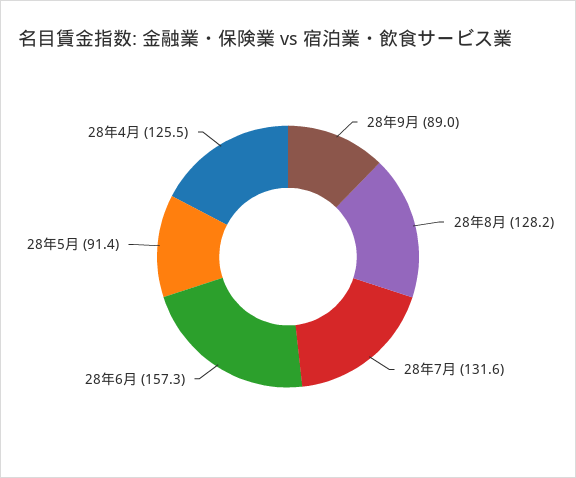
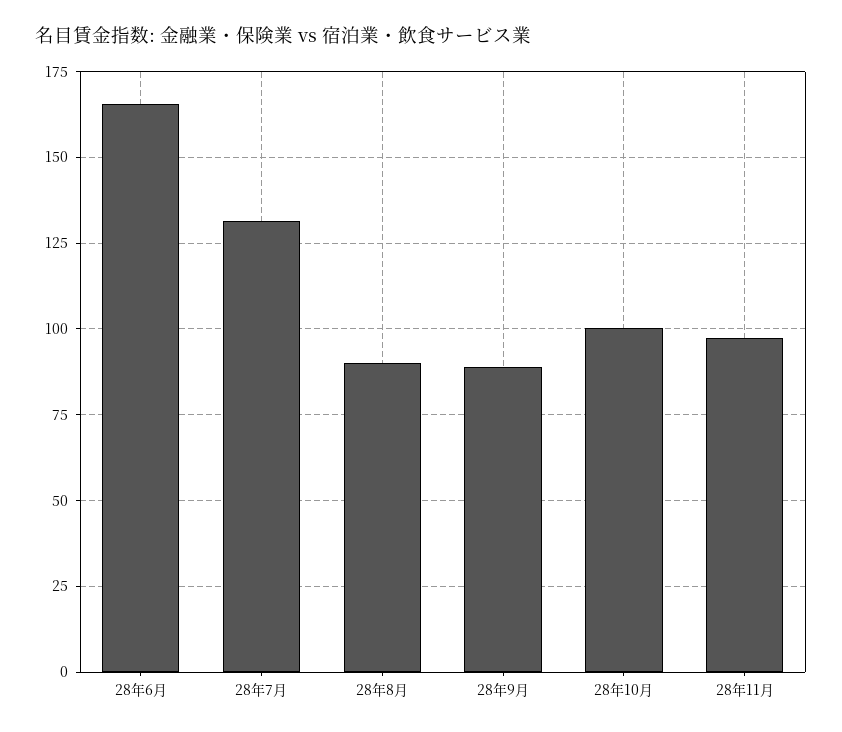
28年8月: 128.2 -> 90
28年6月: 157.3 -> 165
28年5月: 91.4 -> none
28年4月: 125.5 -> none
28年10月: none -> 100
28年11月: none -> 97.5

